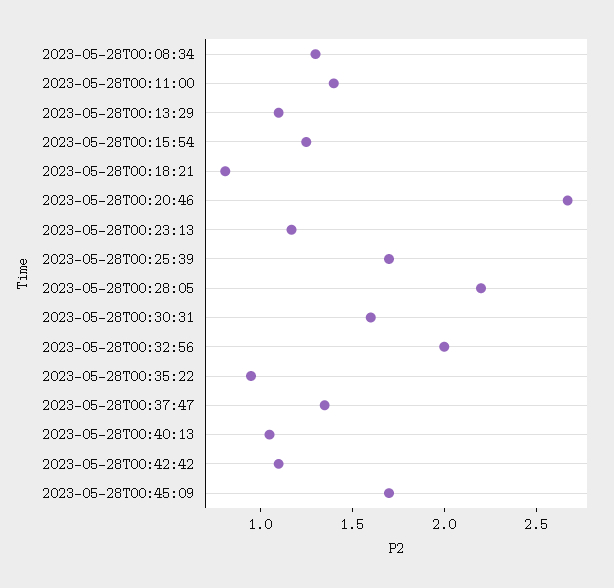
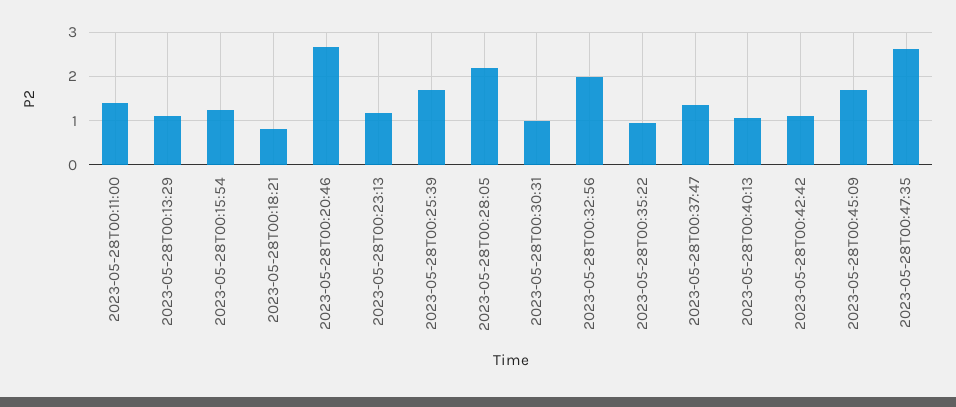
2023-05-28T00:08:34: 1.3 -> none
2023-05-28T00:30:31: 1.6 -> 1
2023-05-28T00:47:35: none -> 2.6

